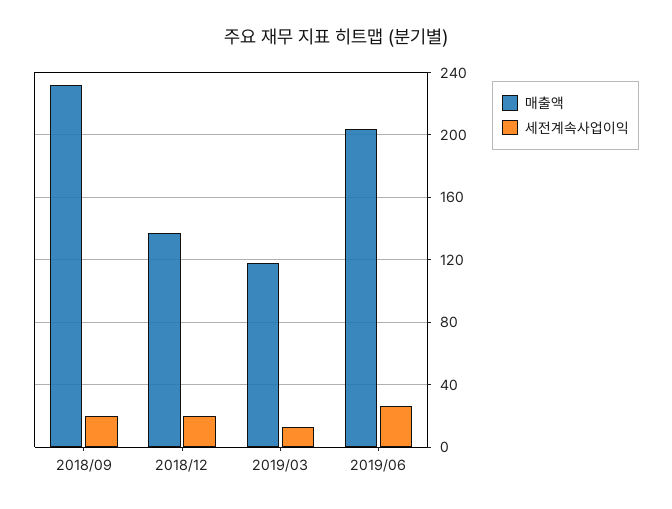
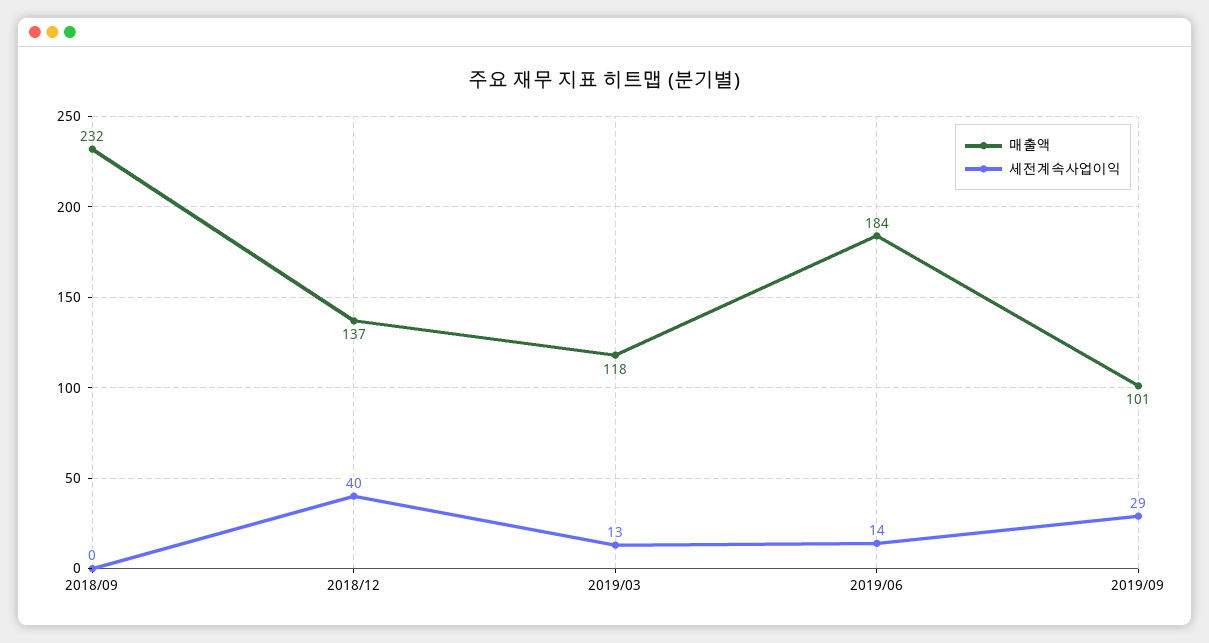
세전계속사업이익, 2018/09: 20 -> 0
세전계속사업이익, 2018/12: 20 -> 40
매출액, 2019/06: 205 -> 184
세전계속사업이익, 2019/06: 25 -> 14
매출액, 2019/09: none -> 101
세전계속사업이익, 2019/09: none -> 29

